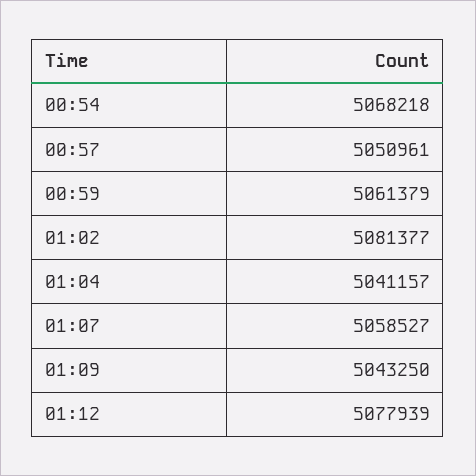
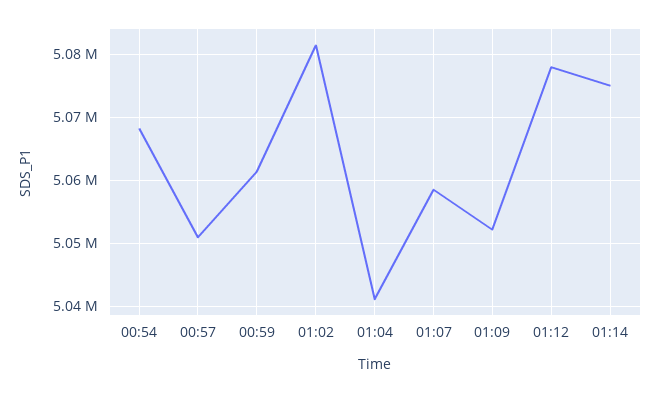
01:09: 5043250 -> 5052000
01:14: none -> 5075000

